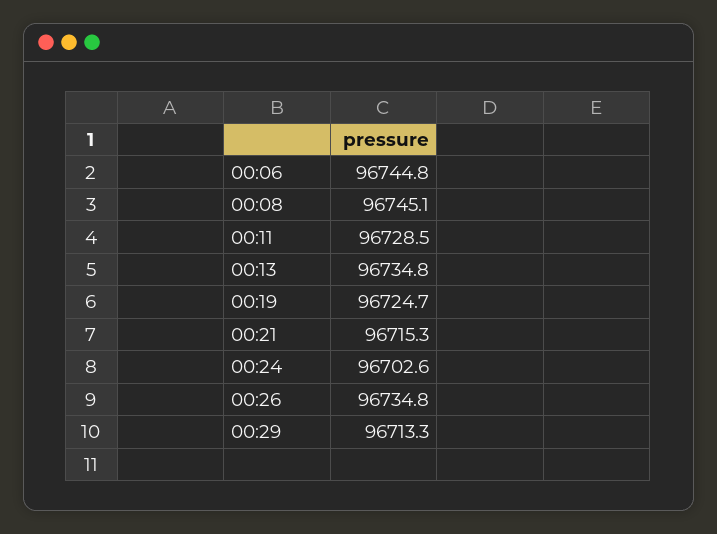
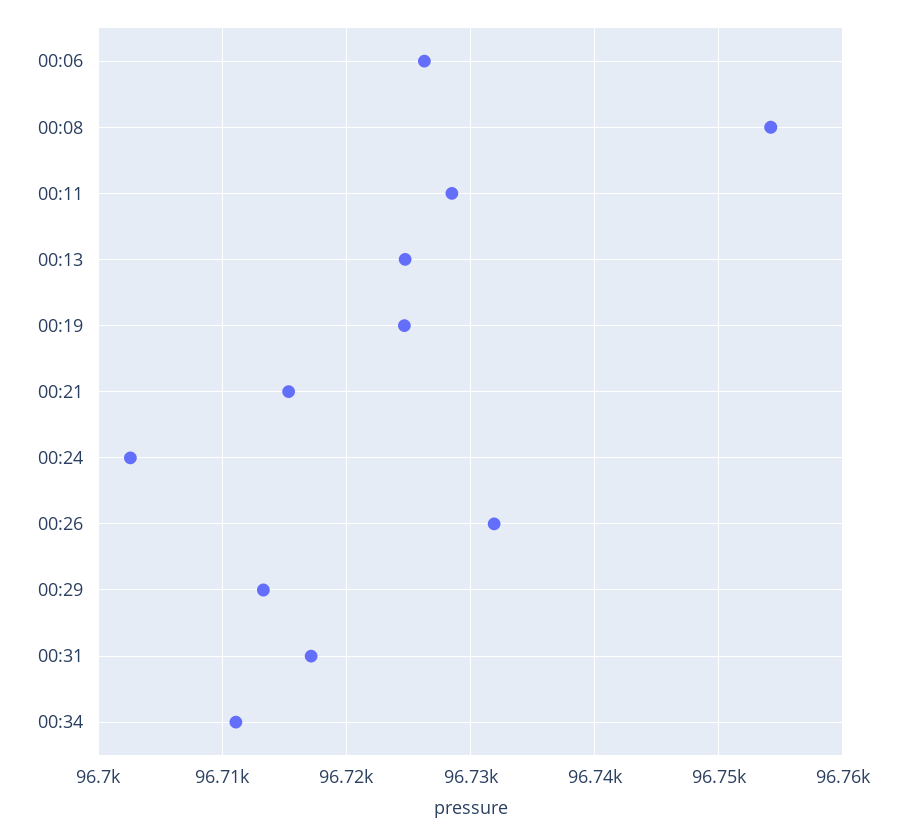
00:06: 96744.8 -> 96726
00:08: 96745.1 -> 96754
00:13: 96734.8 -> 96725
00:26: 96734.8 -> 96732
00:31: none -> 96717
00:34: none -> 96711

